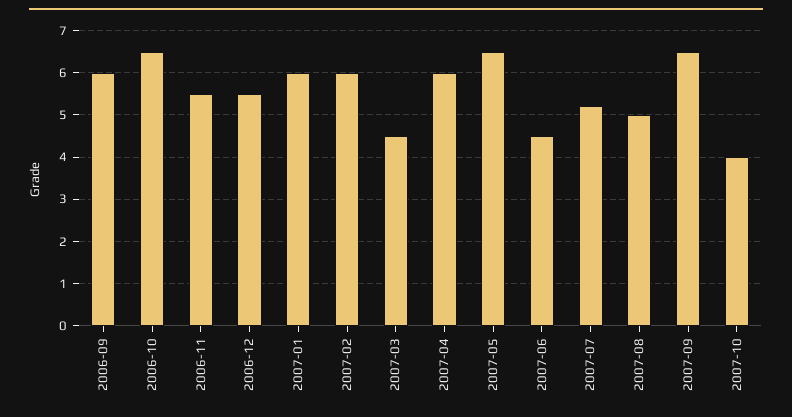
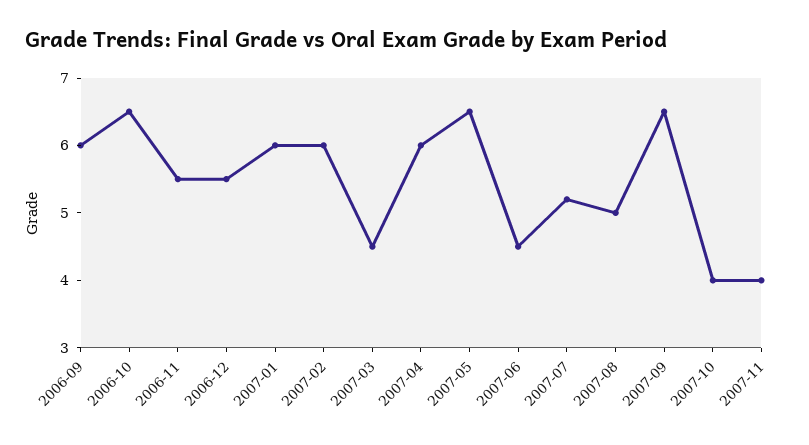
2007-11: none -> 4

